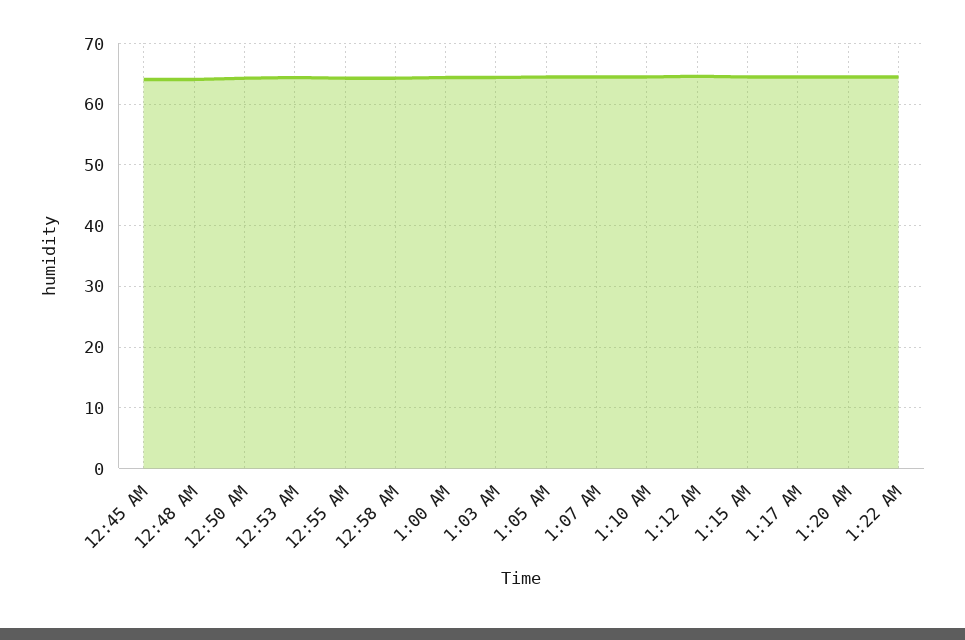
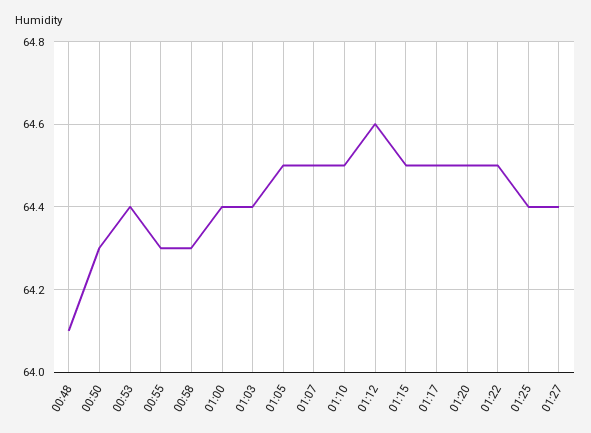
12:45 AM: 64 -> none
01:25: none -> 64.4
01:27: none -> 64.4

